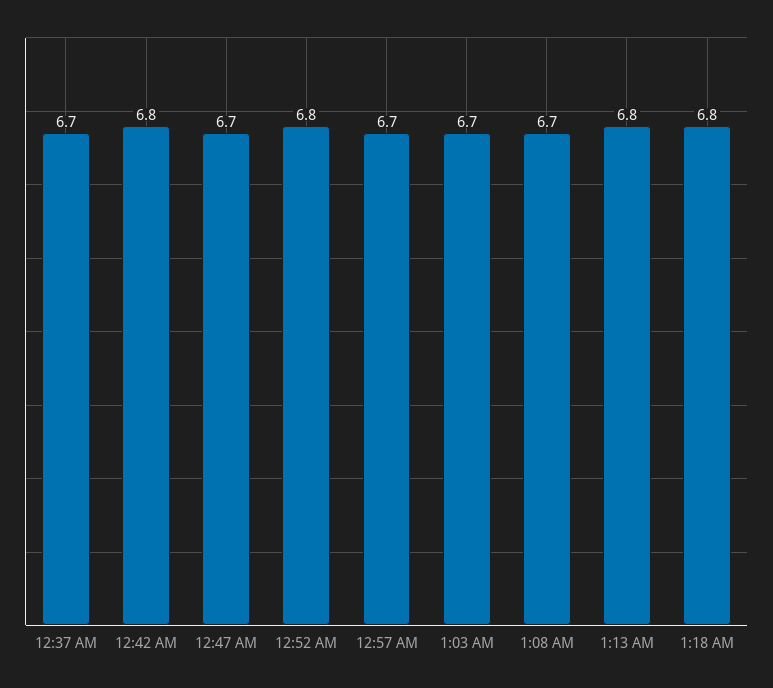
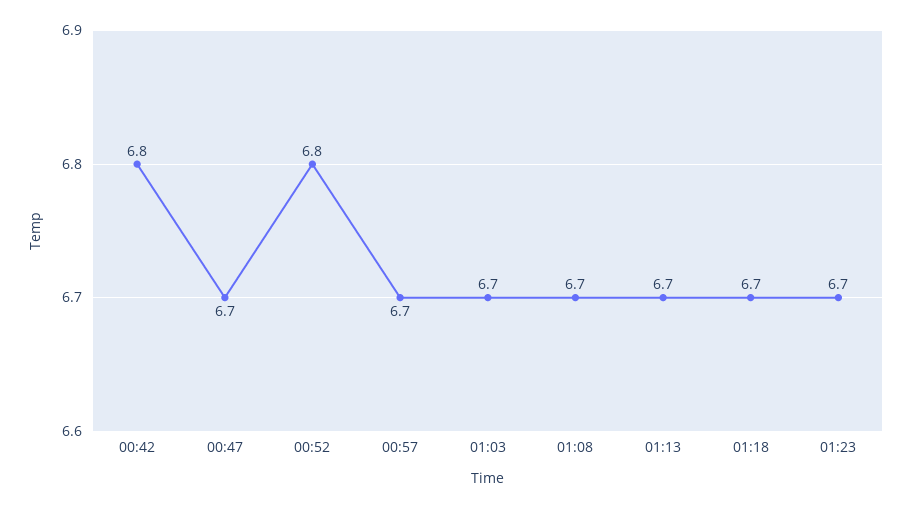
12:37 AM: 6.7 -> none
1:13 AM: 6.8 -> 6.7
1:18 AM: 6.8 -> 6.7
01:23: none -> 6.7

